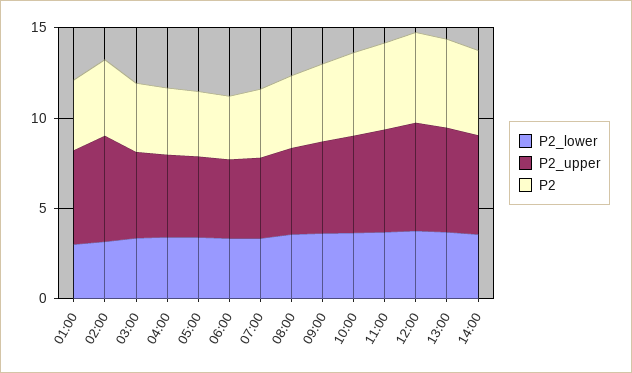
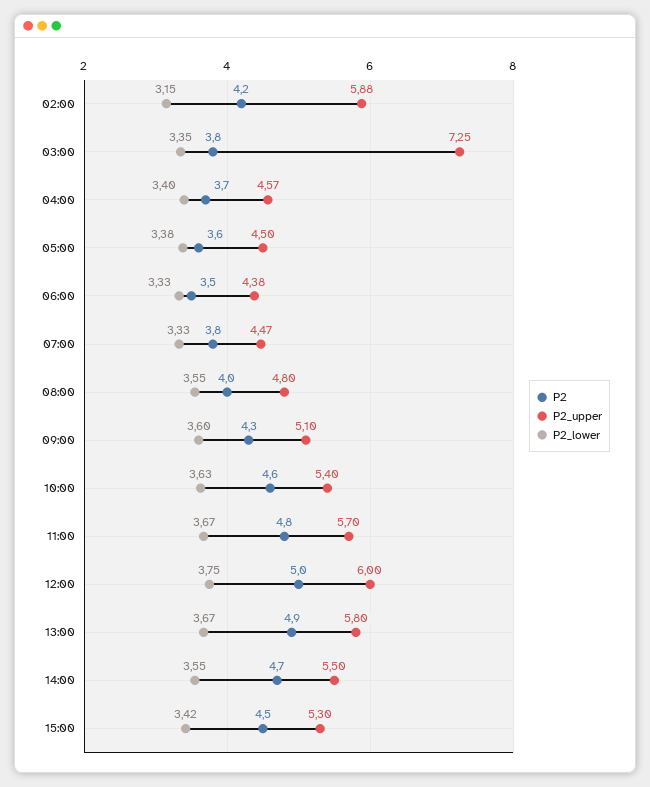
P2_lower, 01:00: 3 -> none
P2_upper, 01:00: 5 -> none
P2, 01:00: 4 -> none
P2_upper, 03:00: 5 -> 7.25
P2, 15:00: none -> 4.5
P2_upper, 15:00: none -> 5.3
P2_lower, 15:00: none -> 3.42

